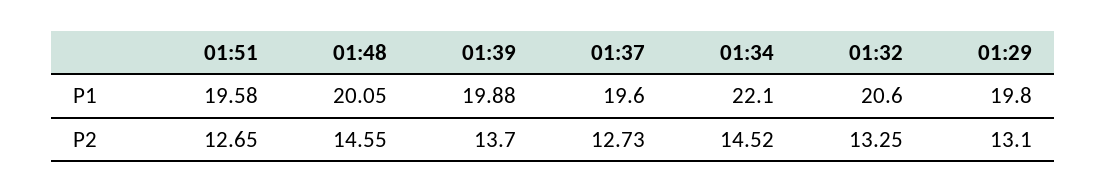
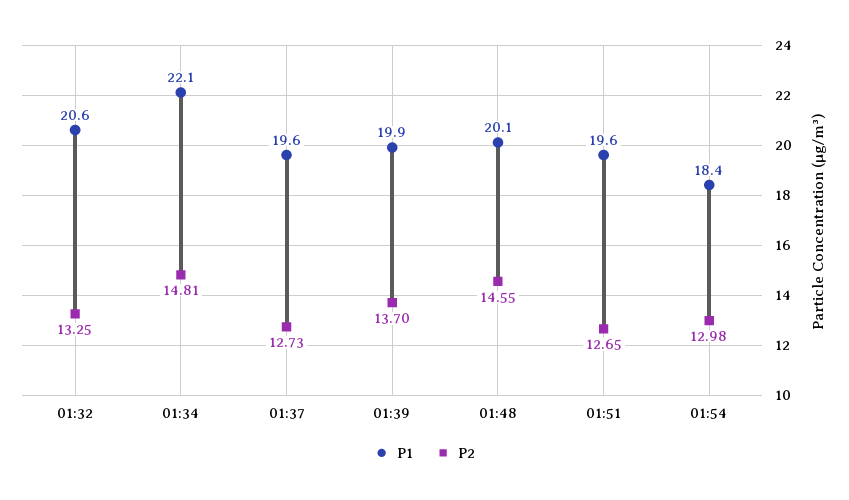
P1, 01:29: 19.8 -> none
P2, 01:34: 14.52 -> 14.81
P2, 01:29: 13.1 -> none
P1, 01:54: none -> 18.4
P2, 01:54: none -> 12.98

